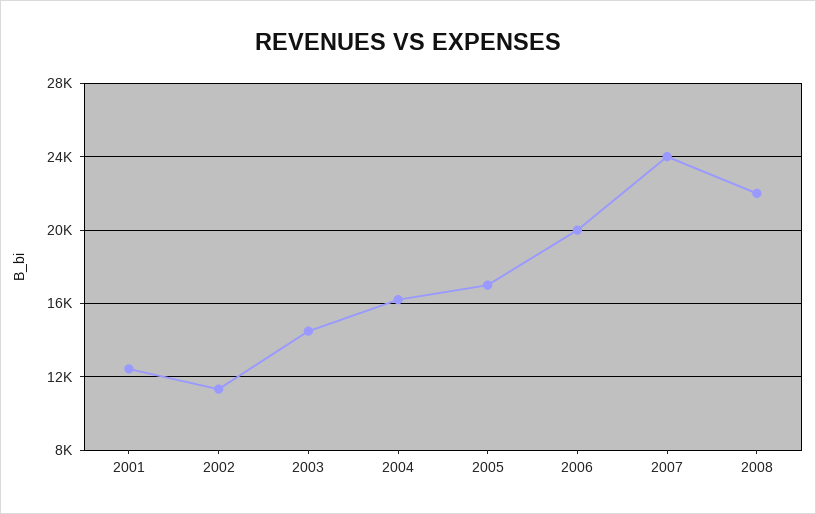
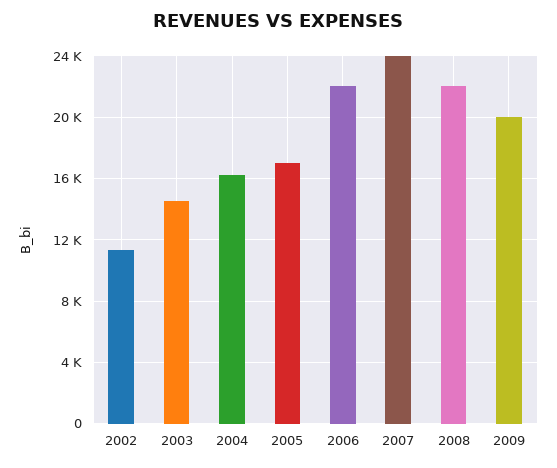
2001: 12500 -> none
2006: 20000 -> 22000
2009: none -> 20000

